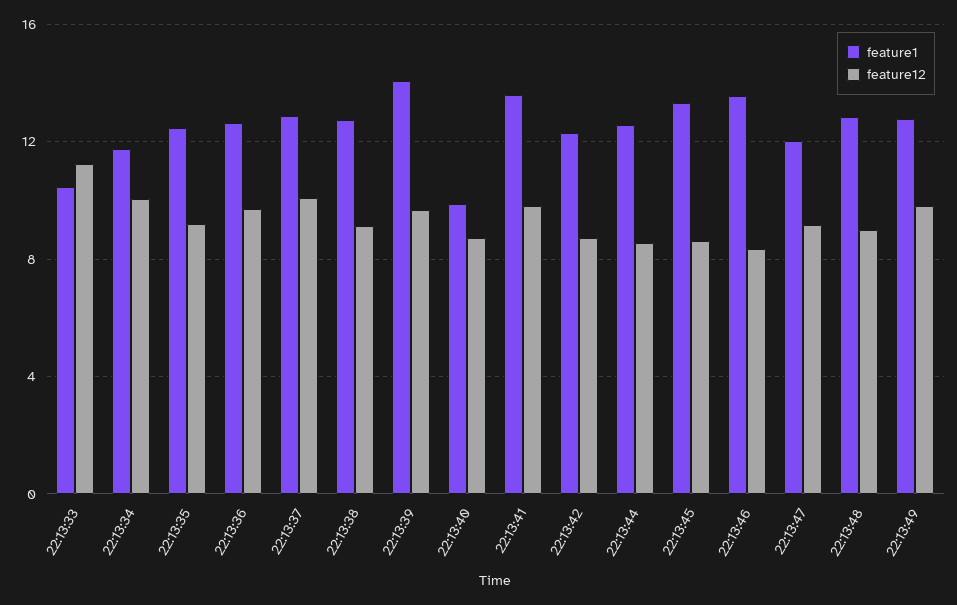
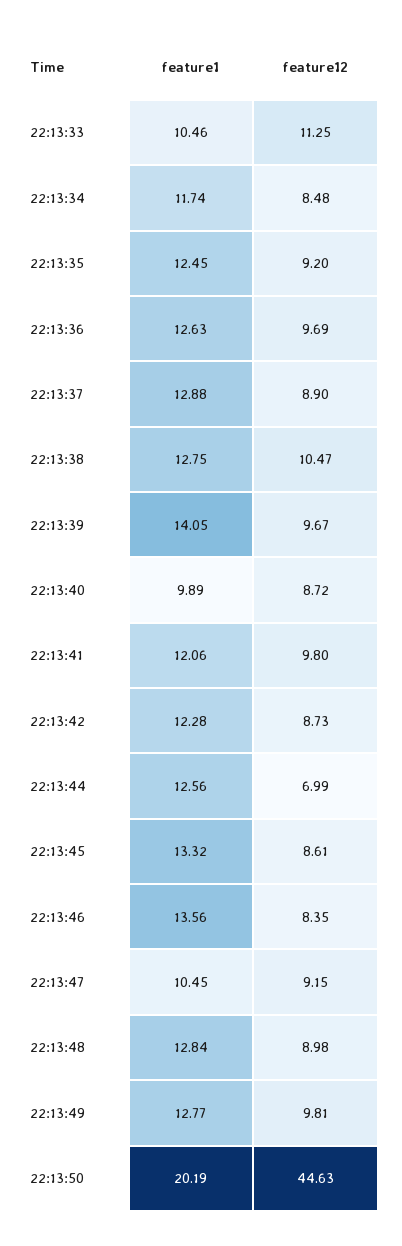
feature12, 22:13:34: 10 -> 8.48
feature12, 22:13:37: 10 -> 8.9
feature12, 22:13:38: 9 -> 10.47
feature1, 22:13:41: 13.5 -> 12.06
feature12, 22:13:44: 8.5 -> 6.99
feature1, 22:13:47: 12 -> 10.45
feature1, 22:13:50: none -> 20.19
feature12, 22:13:50: none -> 44.63

